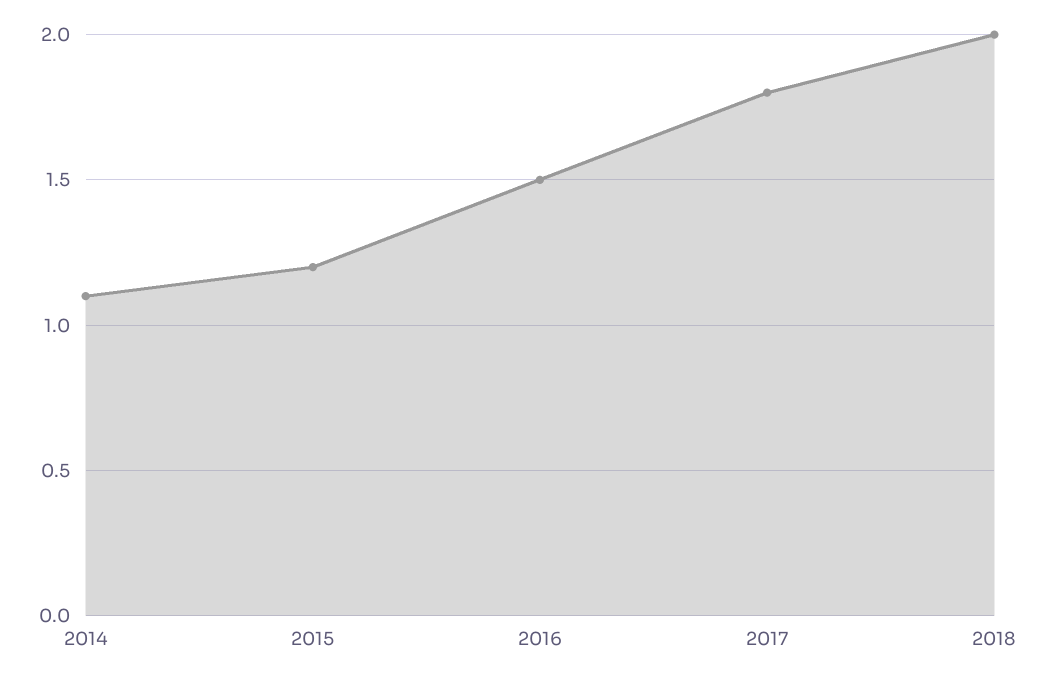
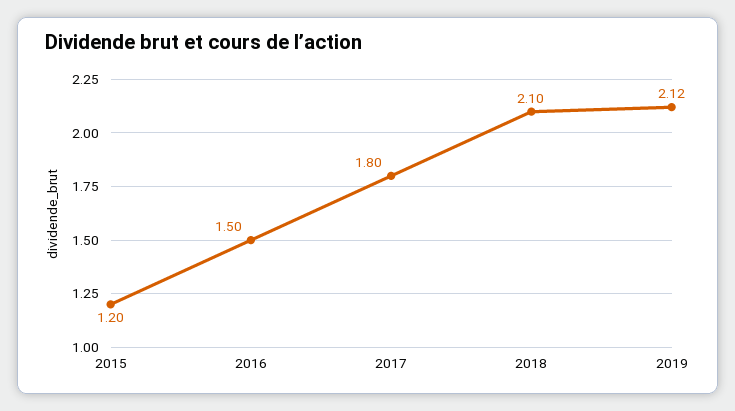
2014: 1.1 -> none
2018: 2 -> 2.1
2019: none -> 2.12

